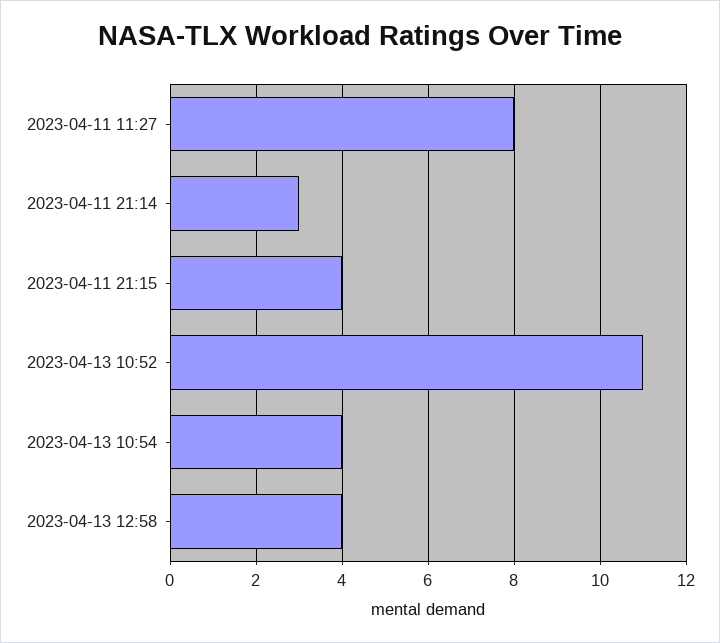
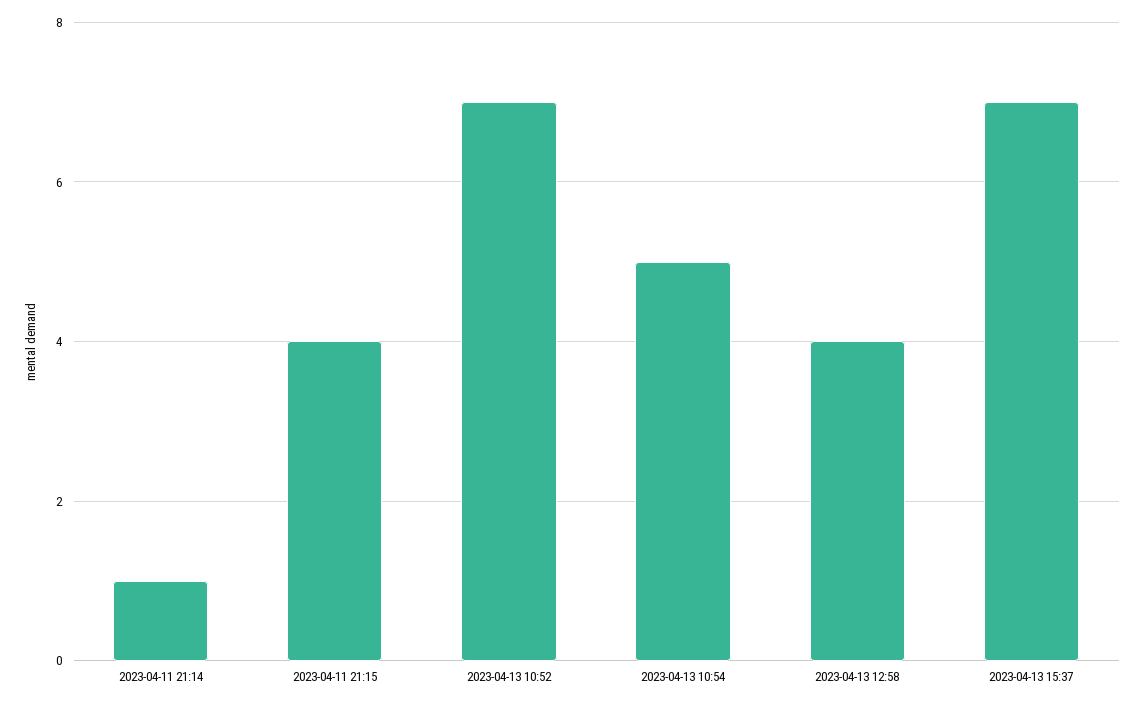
2023-04-11 11:27: 8 -> none
2023-04-11 21:14: 3 -> 1
2023-04-13 10:52: 11 -> 7
2023-04-13 10:54: 4 -> 5
2023-04-13 15:37: none -> 7

